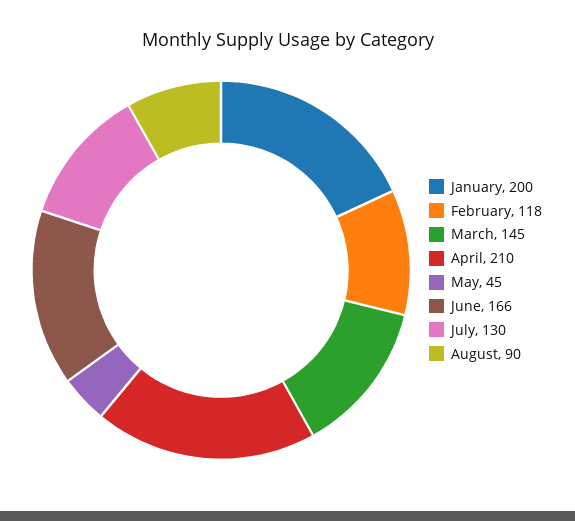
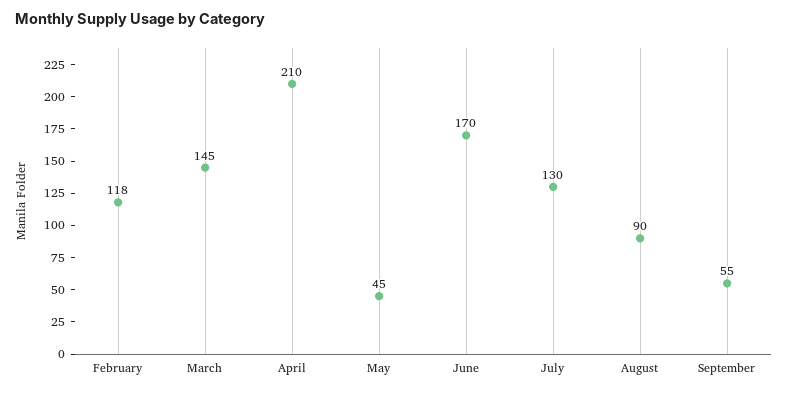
January: 200 -> none
June: 166 -> 170
September: none -> 55

